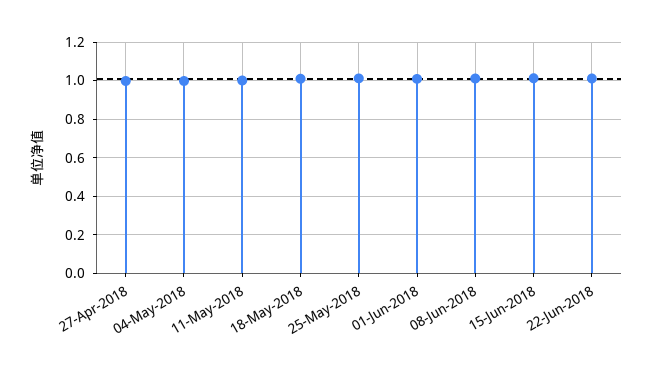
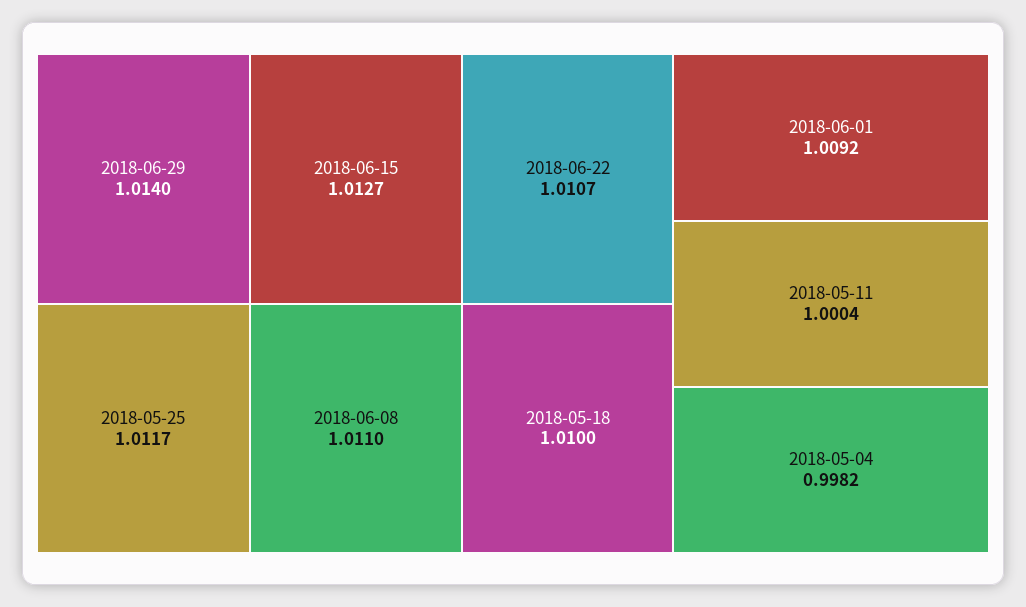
27-Apr-2018: 1 -> none
2018-06-29: none -> 1.014

